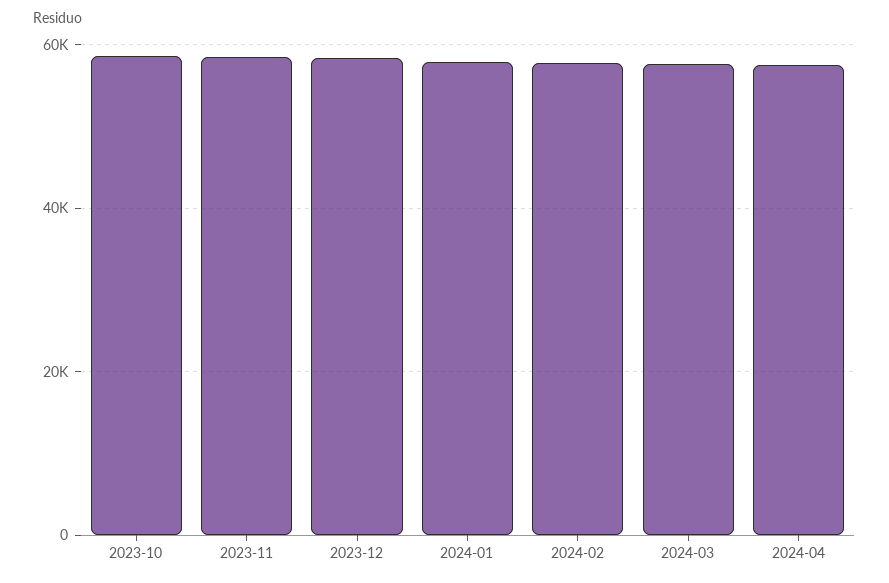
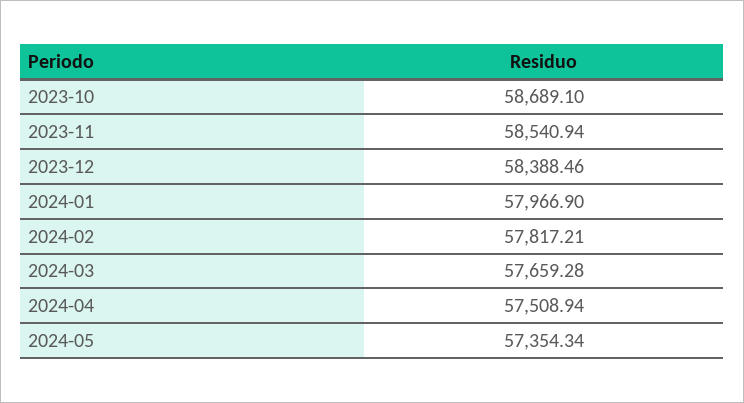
2024-05: none -> 57354.34

